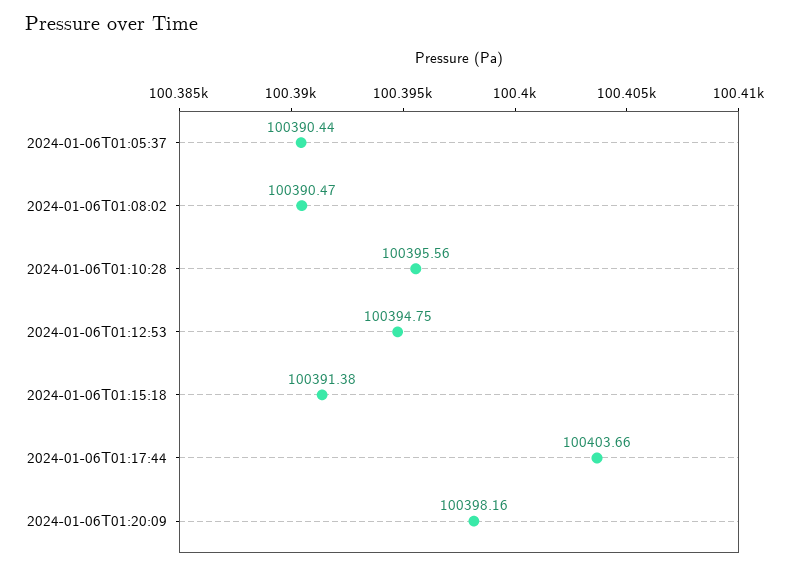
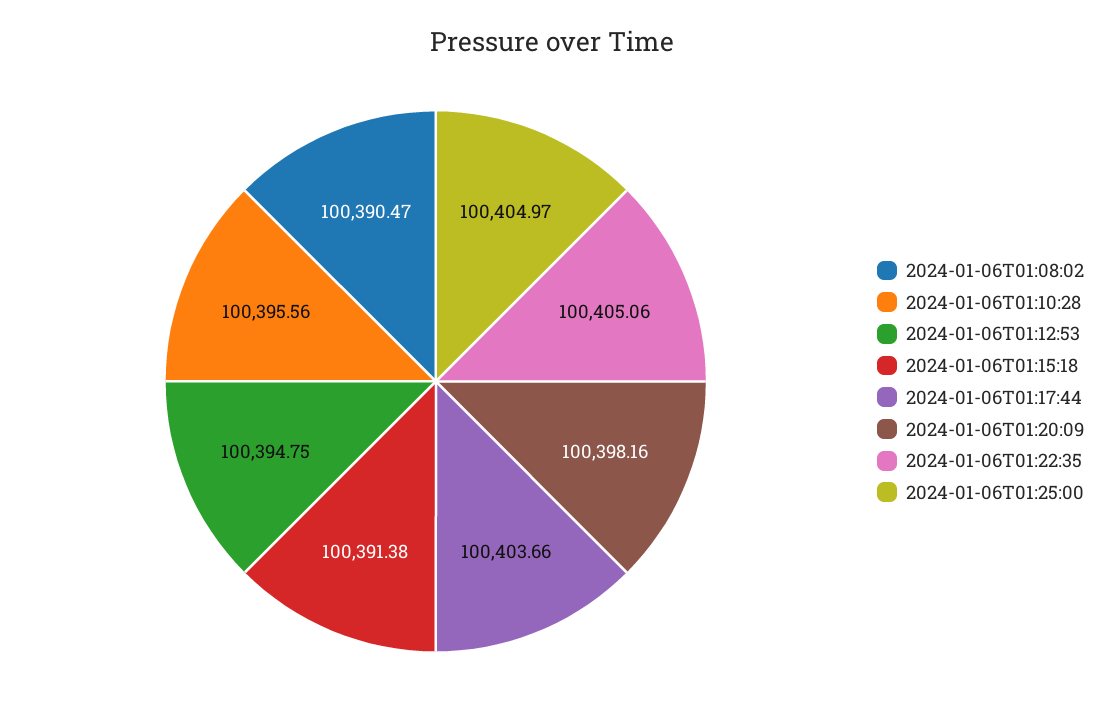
2024-01-06T01:05:37: 100390.44 -> none
2024-01-06T01:22:35: none -> 100405.06
2024-01-06T01:25:00: none -> 100404.97

